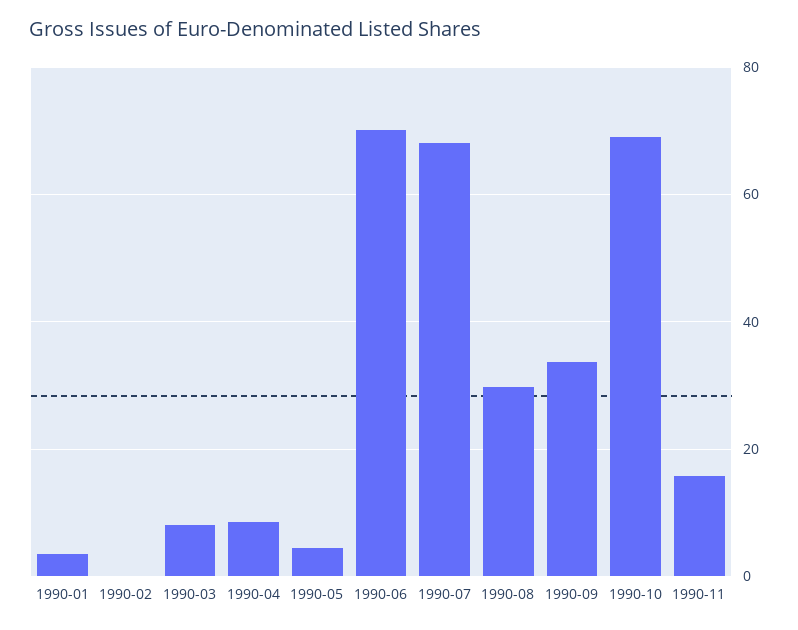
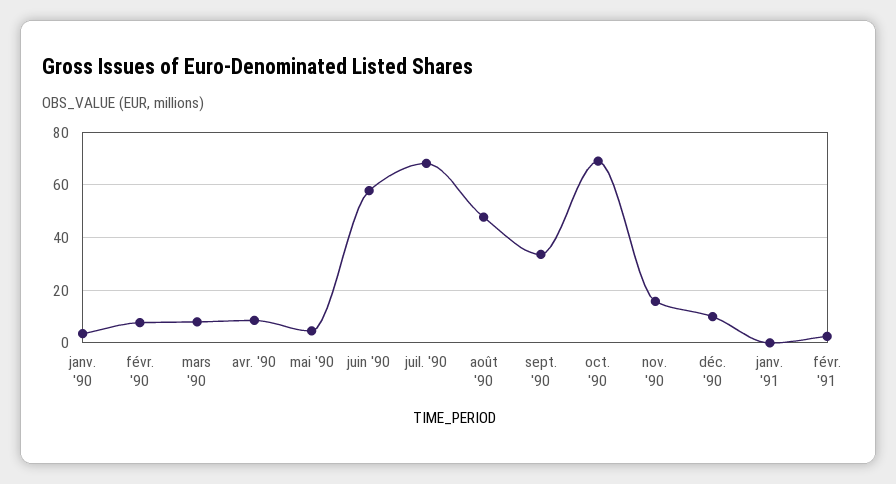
1990-02: 0 -> 7.5
1990-06: 70 -> 57.5
1990-08: 30 -> 47.5
déc. '90: none -> 10
janv. '91: none -> 0
févr. '91: none -> 2.5

